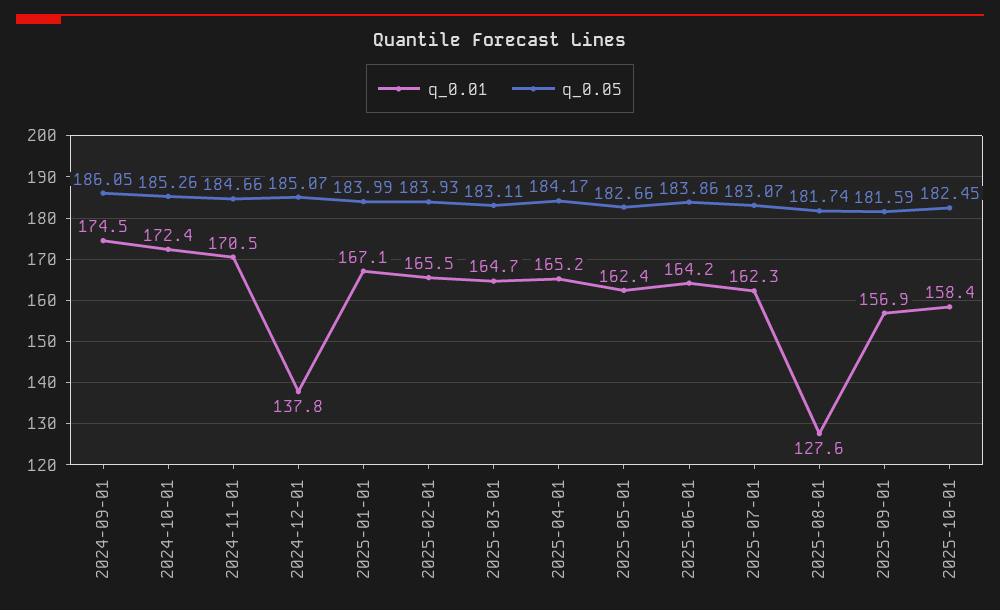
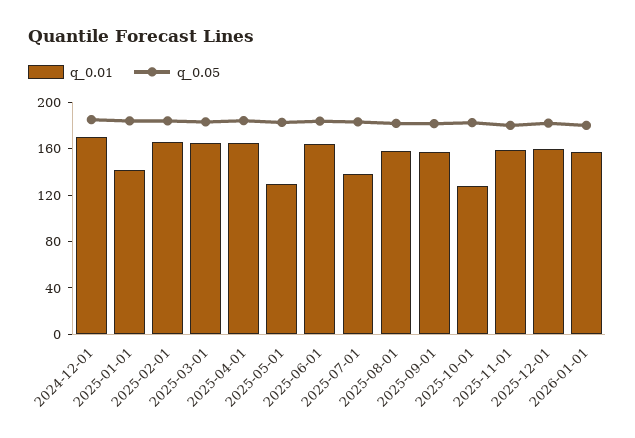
q_0.01, 2024-09-01: 174.5 -> none
q_0.05, 2024-09-01: 186.05 -> none
q_0.01, 2024-10-01: 172.4 -> none
q_0.05, 2024-10-01: 185.26 -> none
q_0.01, 2024-11-01: 170.5 -> none
q_0.05, 2024-11-01: 184.66 -> none
q_0.01, 2024-12-01: 137.8 -> 170
q_0.01, 2025-01-01: 167.1 -> 140
q_0.01, 2025-05-01: 162.4 -> 130
q_0.01, 2025-07-01: 162.3 -> 140
q_0.01, 2025-08-01: 127.6 -> 160
q_0.01, 2025-10-01: 158.4 -> 130
q_0.01, 2025-11-01: none -> 160
q_0.05, 2025-11-01: none -> 180
q_0.01, 2025-12-01: none -> 160
q_0.05, 2025-12-01: none -> 180
q_0.01, 2026-01-01: none -> 160
q_0.05, 2026-01-01: none -> 180

